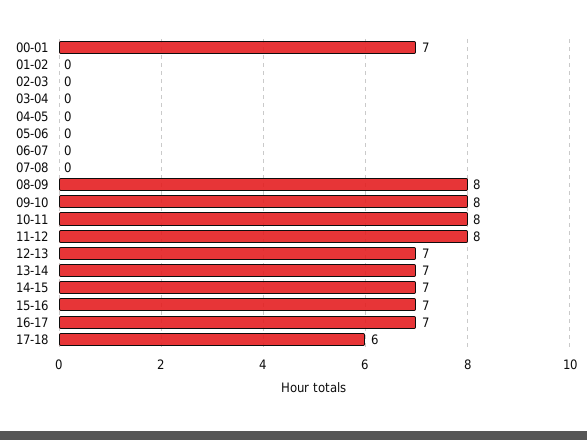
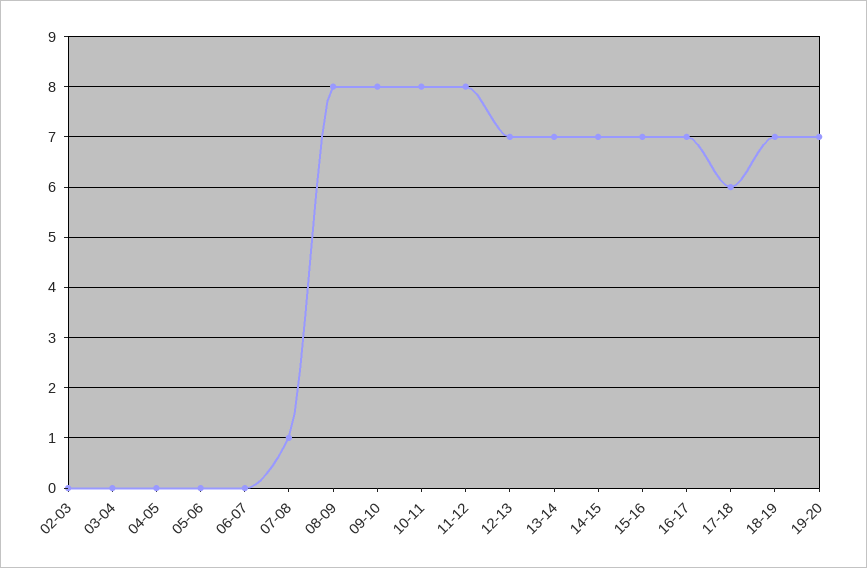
00-01: 7 -> none
01-02: 0 -> none
07-08: 0 -> 1
18-19: none -> 7
19-20: none -> 7

